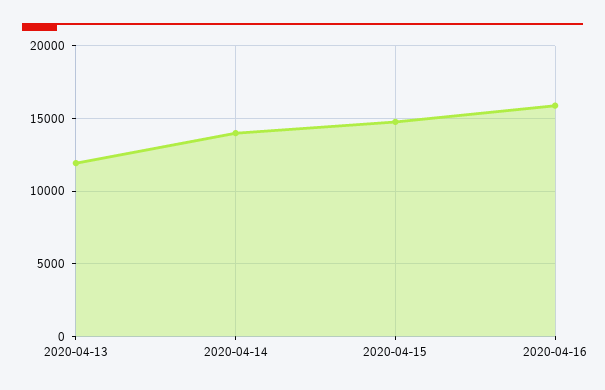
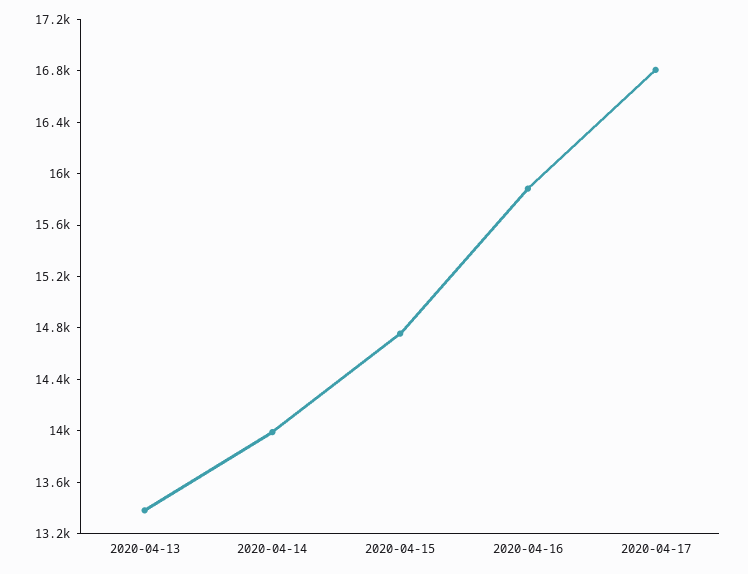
2020-04-13: 12000 -> 13400
2020-04-17: none -> 16800

